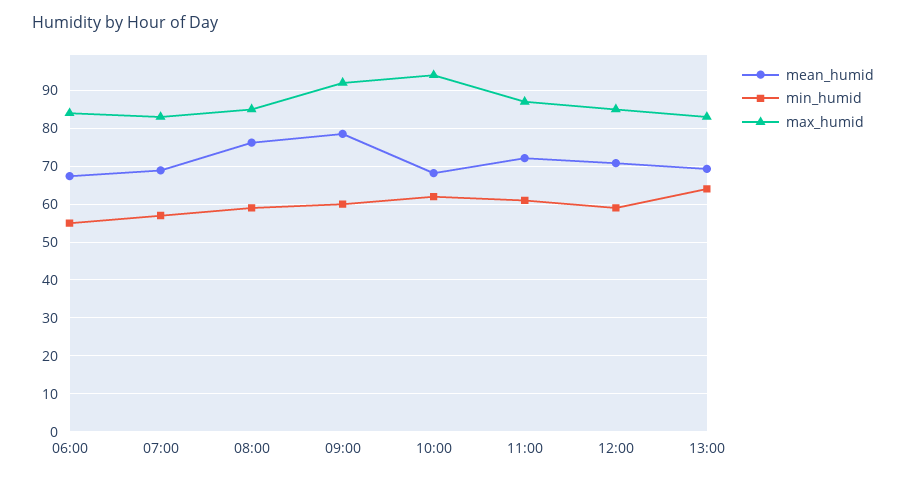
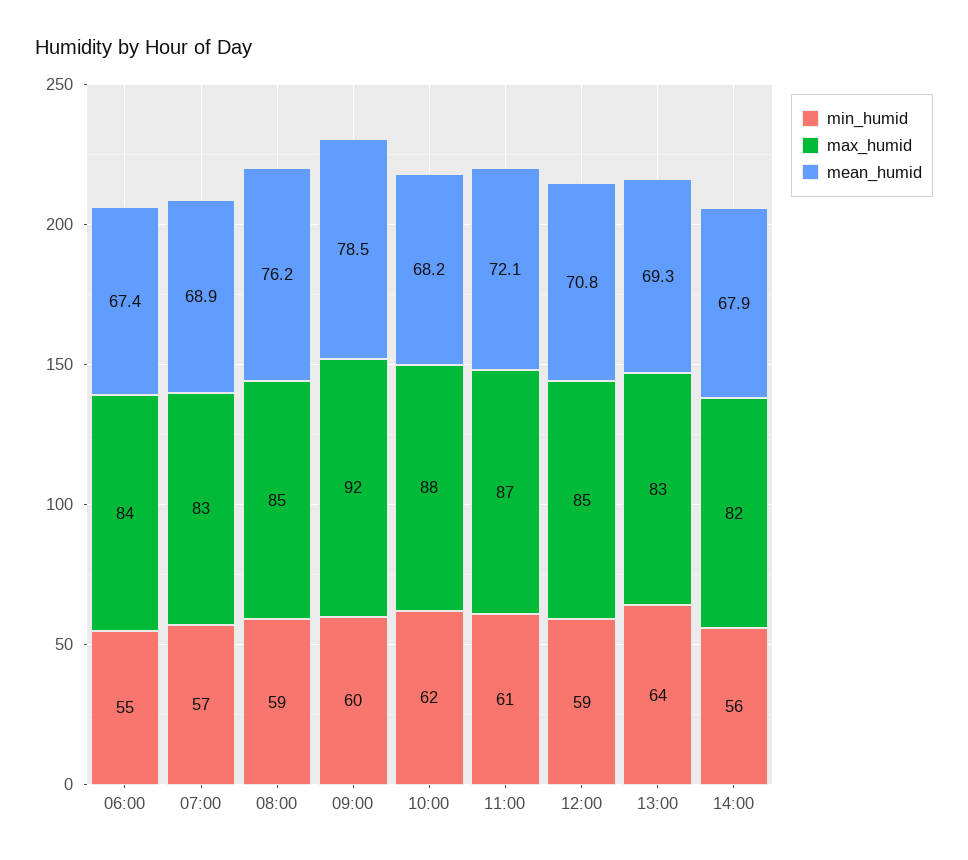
max_humid, 10:00: 94 -> 88
min_humid, 14:00: none -> 56
max_humid, 14:00: none -> 82
mean_humid, 14:00: none -> 67.9

